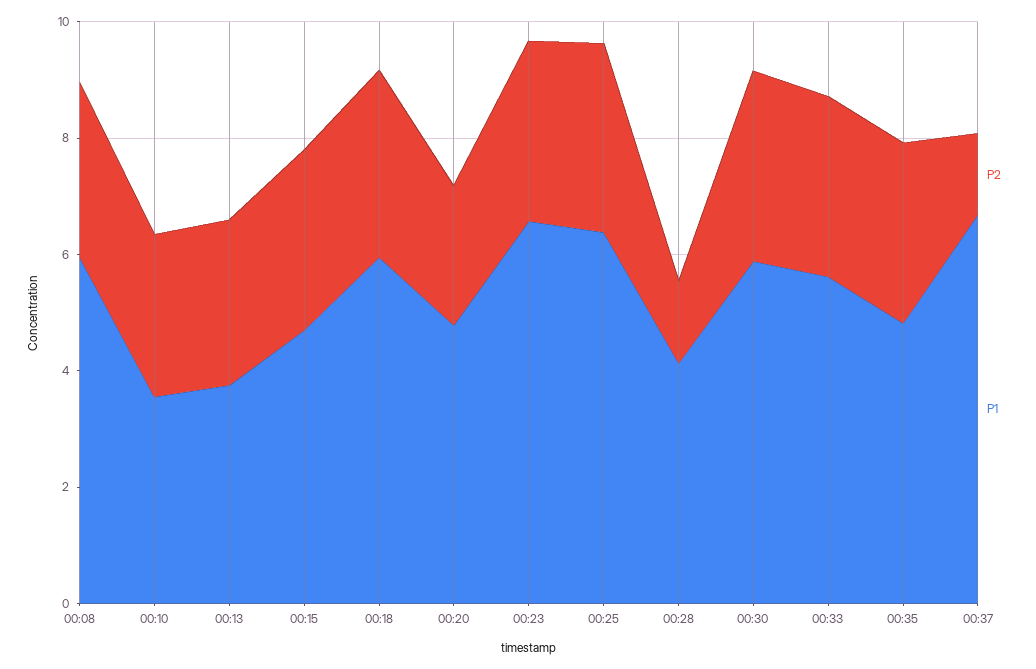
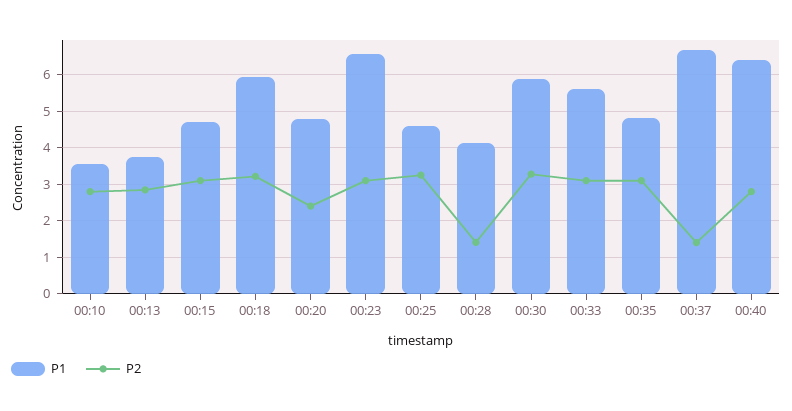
P2, 00:08: 3 -> none
P1, 00:08: 6 -> none
P1, 00:25: 6.5 -> 4.6
P1, 00:40: none -> 6.4
P2, 00:40: none -> 2.8

